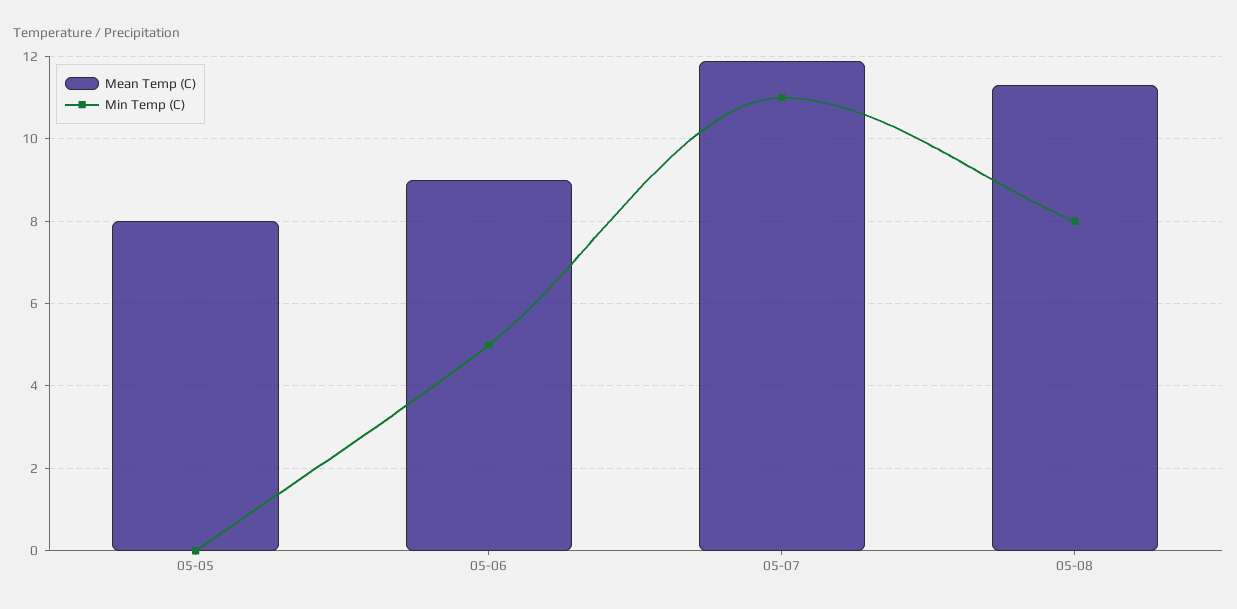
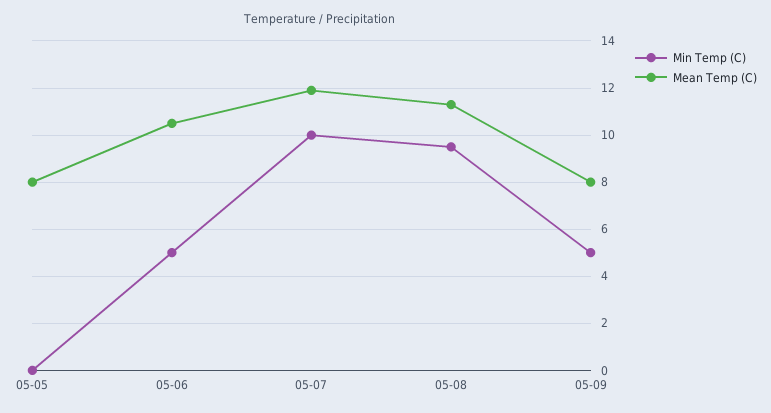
Mean Temp (C), 05-06: 9 -> 10.5
Min Temp (C), 05-07: 11 -> 10
Min Temp (C), 05-08: 8 -> 9.5
Min Temp (C), 05-09: none -> 5
Mean Temp (C), 05-09: none -> 8

